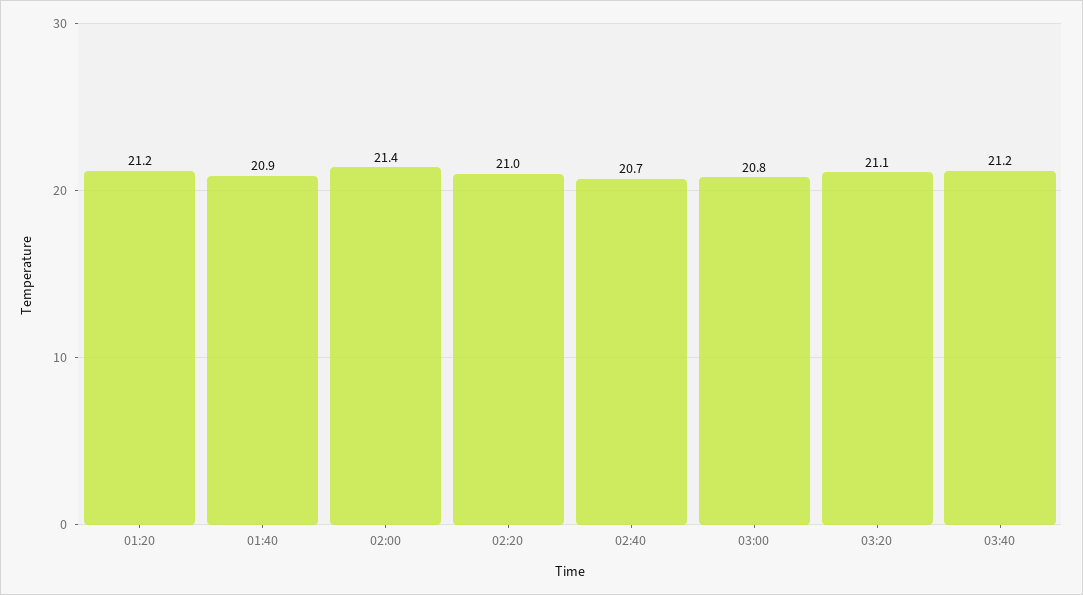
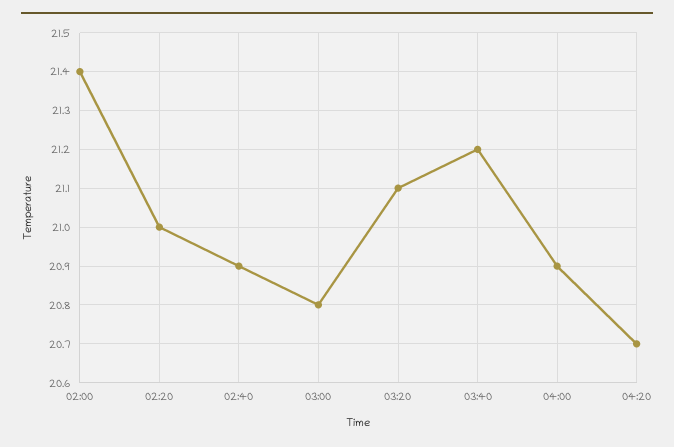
01:20: 21.2 -> none
01:40: 20.9 -> none
02:40: 20.7 -> 20.9
04:00: none -> 20.9
04:20: none -> 20.7

